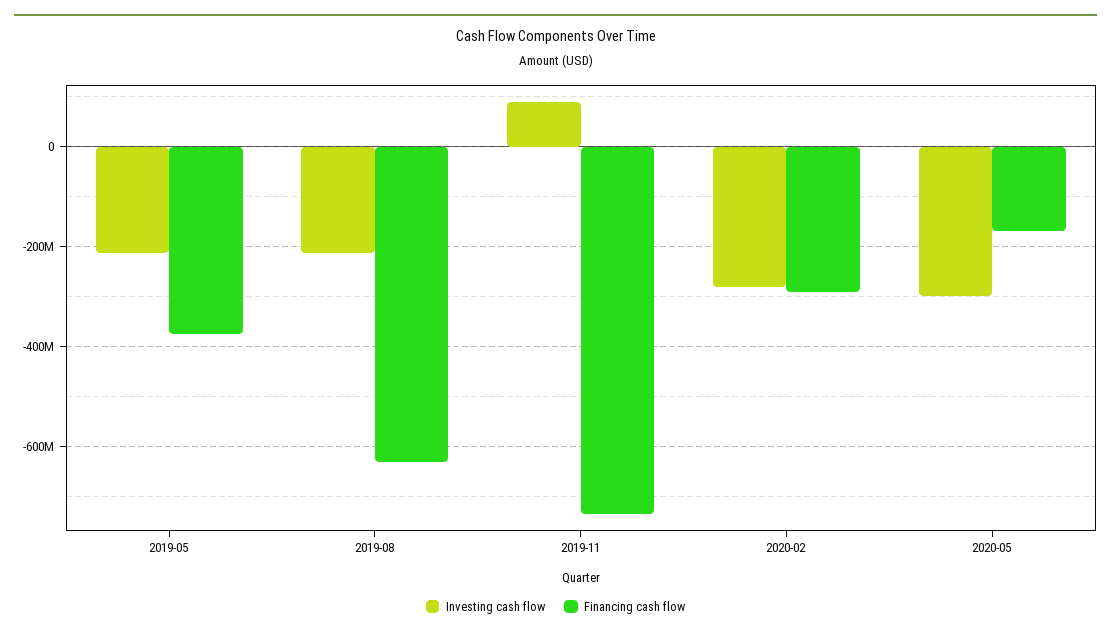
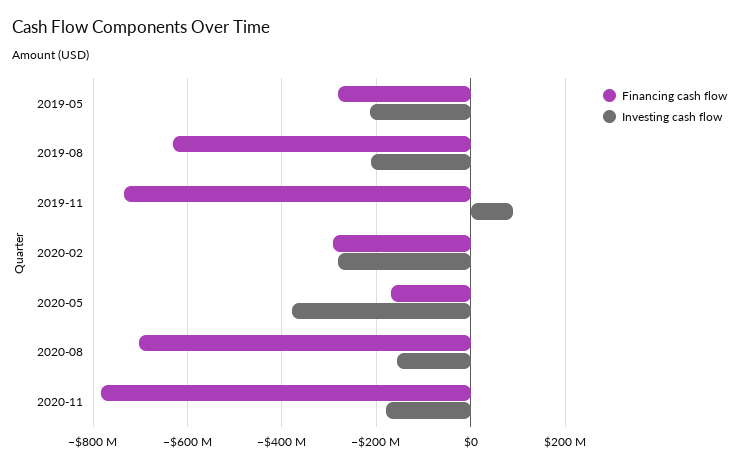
Financing cash flow, 2019-05: -380000000 -> -280000000
Investing cash flow, 2020-05: -300000000 -> -380000000
Financing cash flow, 2020-08: none -> -700000000
Investing cash flow, 2020-08: none -> -160000000
Financing cash flow, 2020-11: none -> -780000000
Investing cash flow, 2020-11: none -> -180000000

